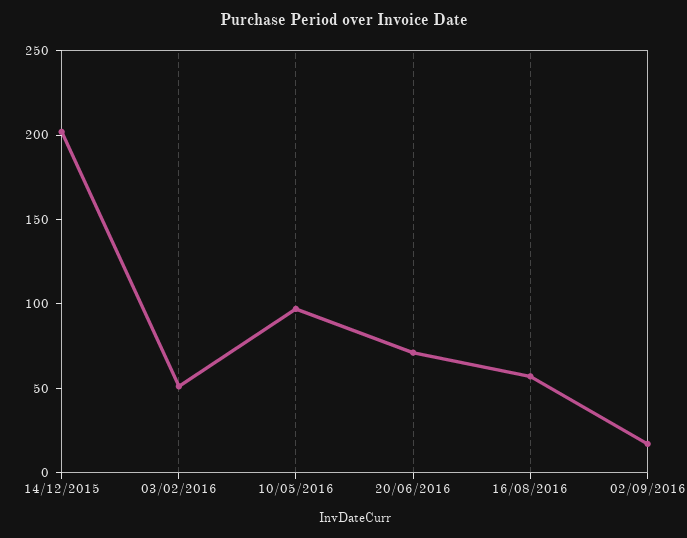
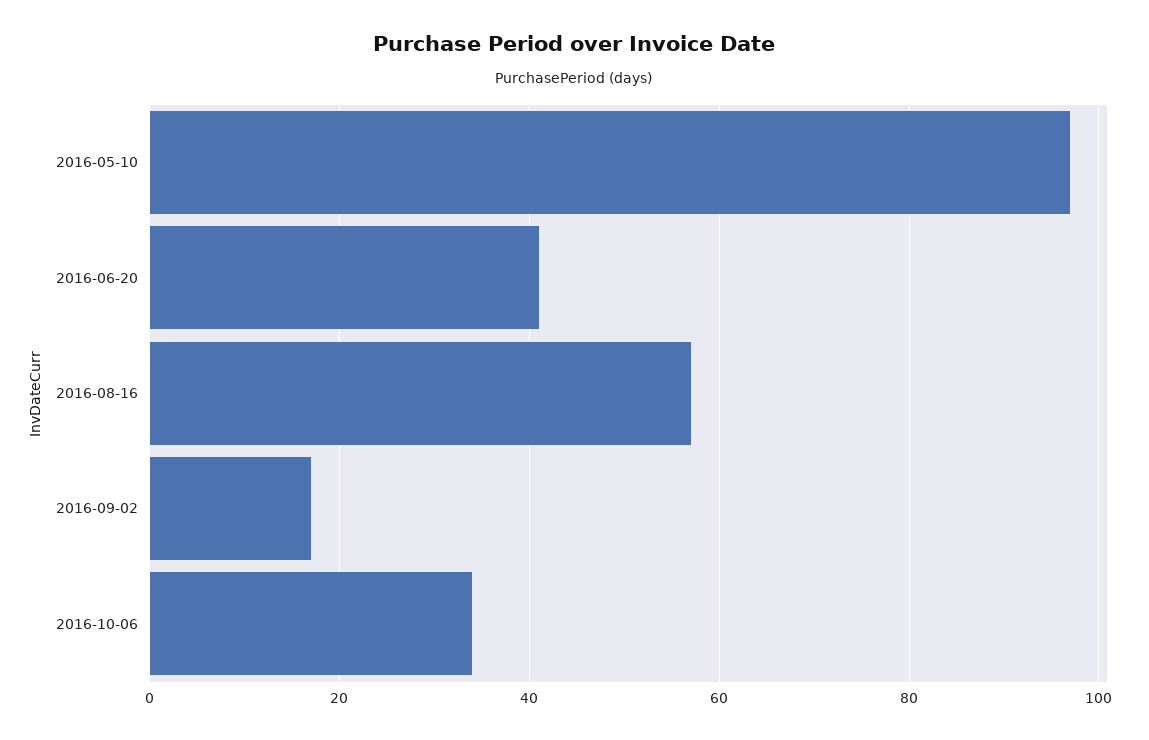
14/12/2015: 200 -> none
03/02/2016: 50 -> none
20/06/2016: 70 -> 40
2016-10-06: none -> 35

